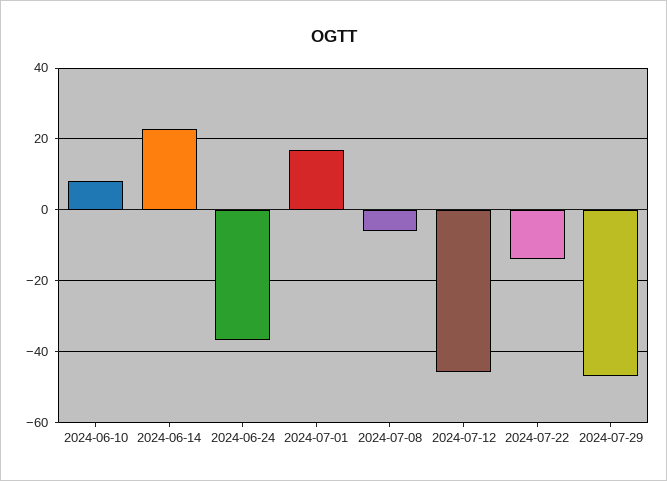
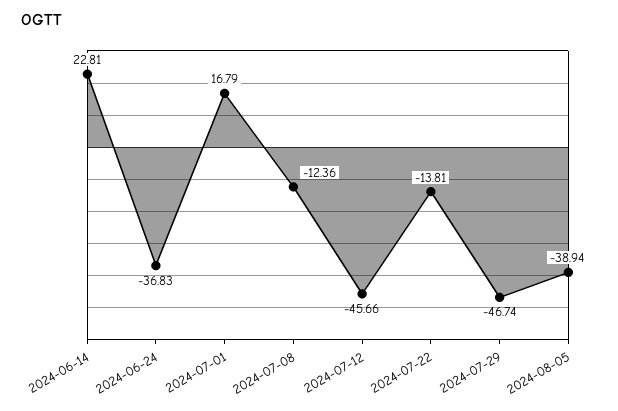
2024-06-10: 8 -> none
2024-07-08: -6 -> -12.36
2024-08-05: none -> -38.94

